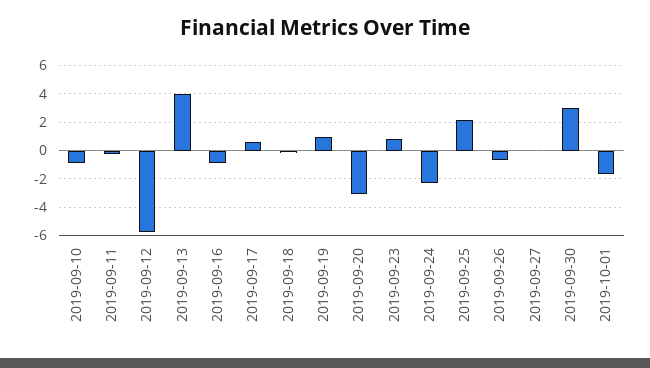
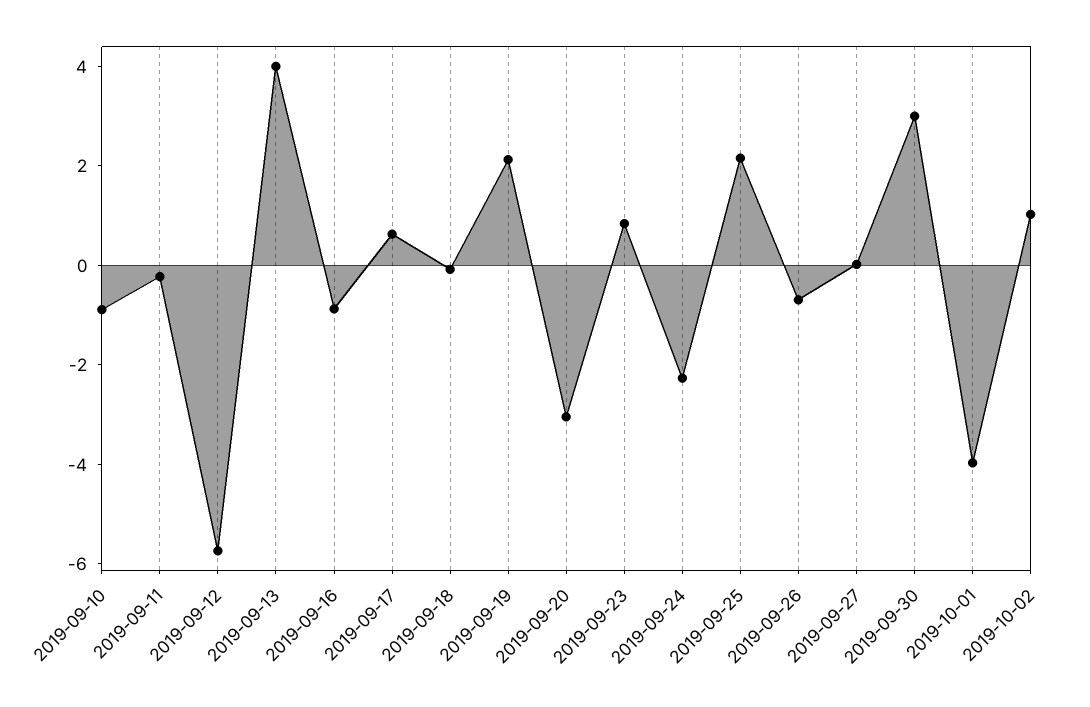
2019-09-19: 1 -> 2
2019-10-01: -1.5 -> -4
2019-10-02: none -> 1

